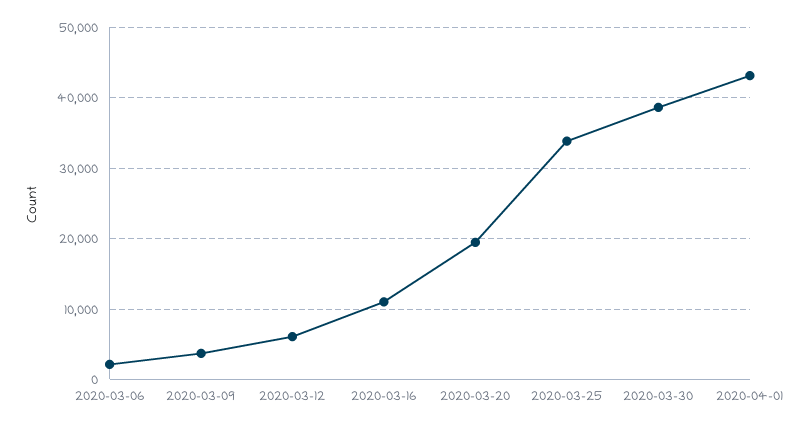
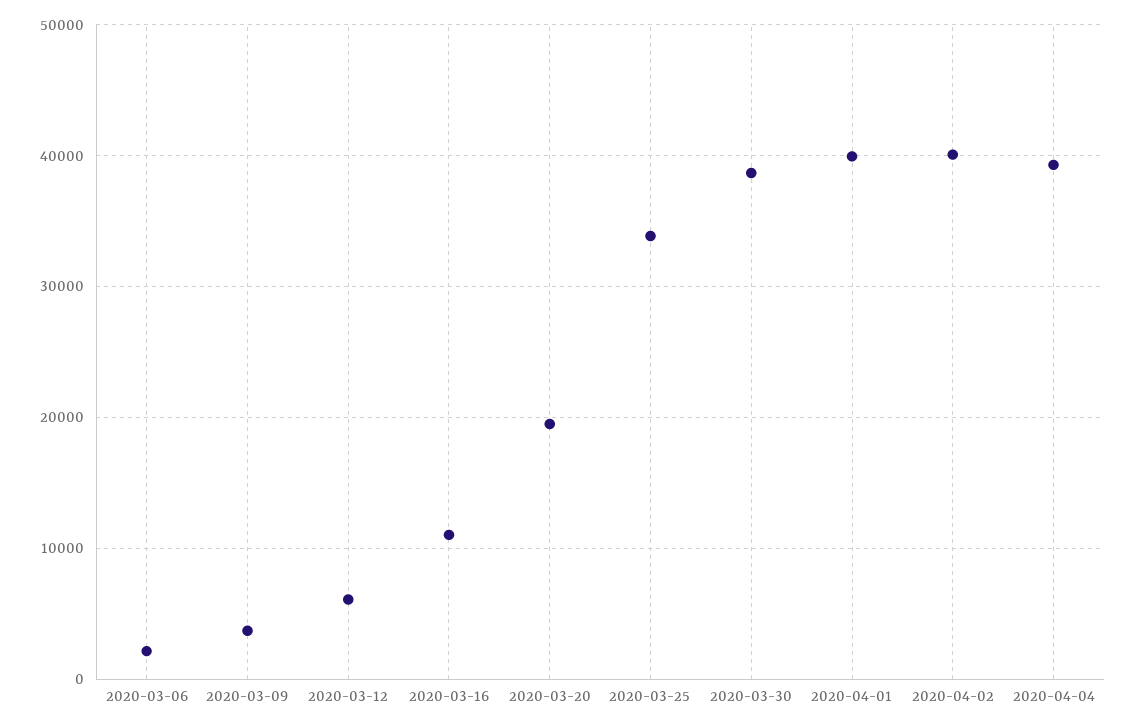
2020-04-01: 43000 -> 40000
2020-04-02: none -> 40000
2020-04-04: none -> 39000

